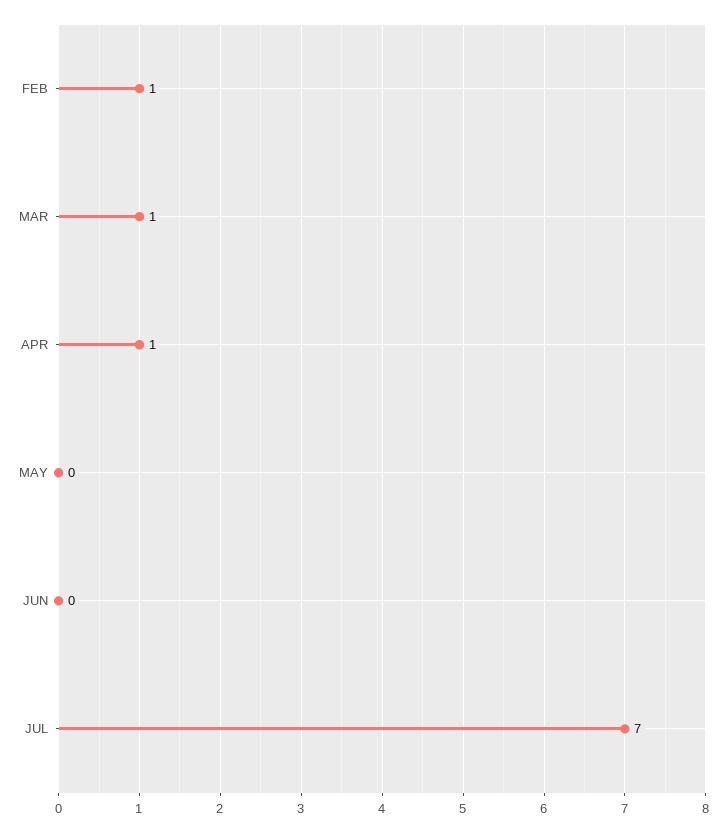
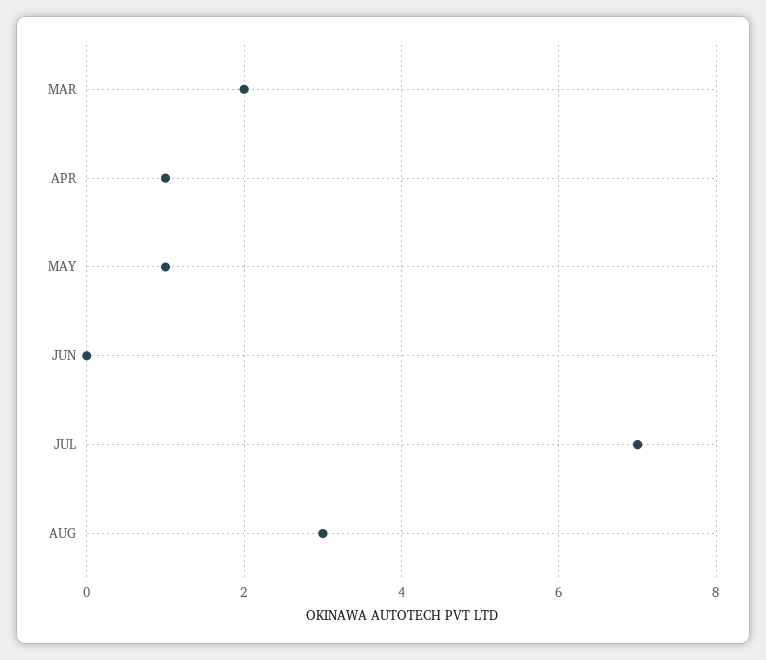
FEB: 1 -> none
MAR: 1 -> 2
MAY: 0 -> 1
AUG: none -> 3

